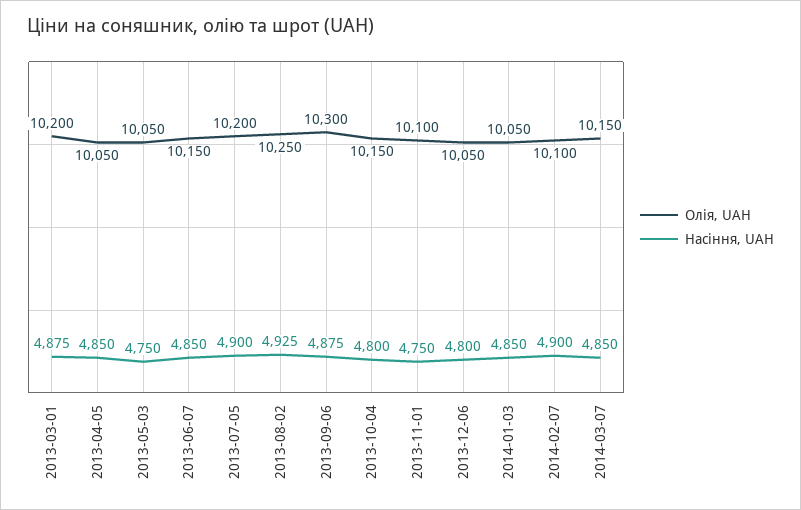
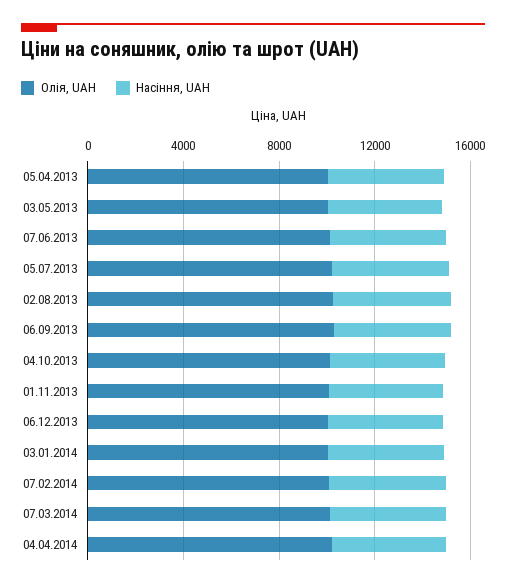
Олія, UAH, 2013-03-01: 10200 -> none
Насіння, UAH, 2013-03-01: 4875 -> none
Олія, UAH, 04.04.2014: none -> 10000
Насіння, UAH, 04.04.2014: none -> 5000

